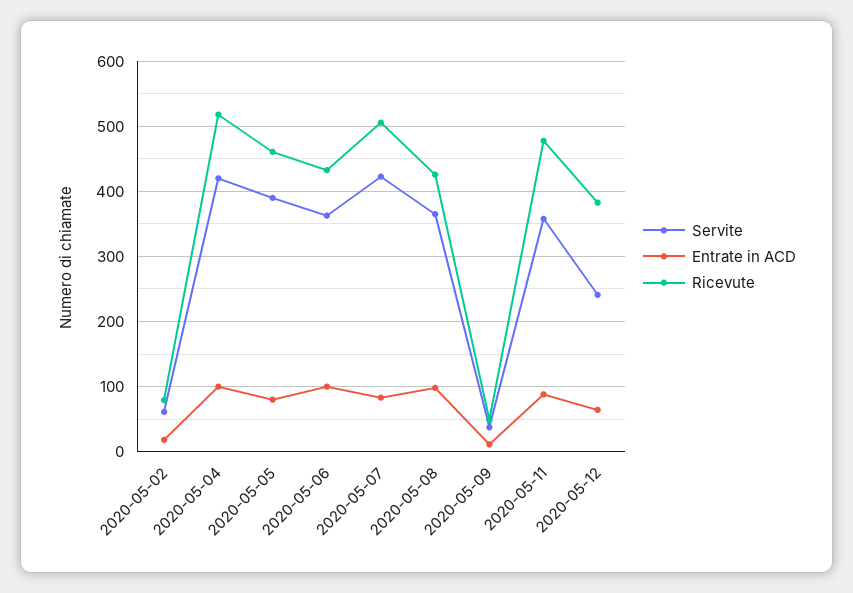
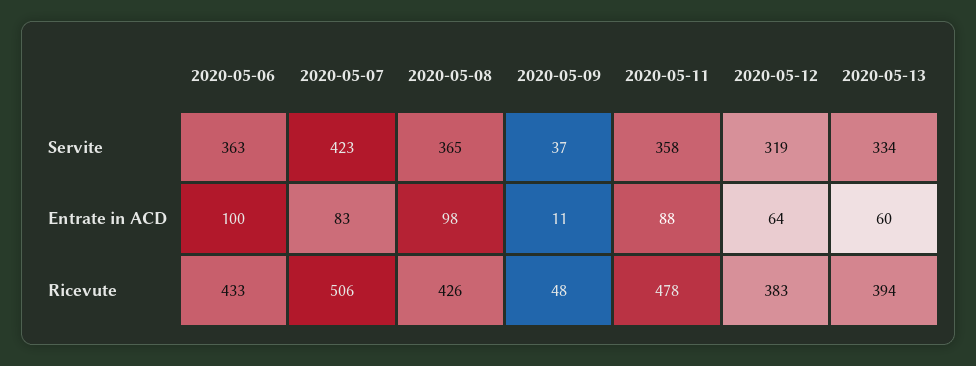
Servite, 2020-05-02: 60 -> none
Entrate in ACD, 2020-05-02: 20 -> none
Ricevute, 2020-05-02: 80 -> none
Servite, 2020-05-04: 420 -> none
Entrate in ACD, 2020-05-04: 100 -> none
Ricevute, 2020-05-04: 520 -> none
Servite, 2020-05-05: 390 -> none
Entrate in ACD, 2020-05-05: 80 -> none
Ricevute, 2020-05-05: 460 -> none
Servite, 2020-05-12: 240 -> 319
Servite, 2020-05-13: none -> 334
Entrate in ACD, 2020-05-13: none -> 60
Ricevute, 2020-05-13: none -> 394

